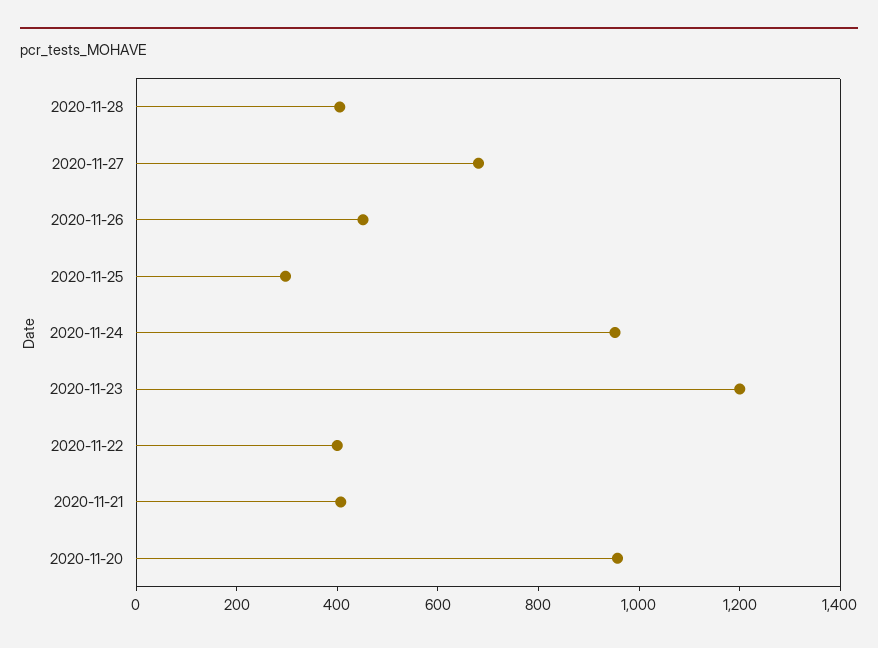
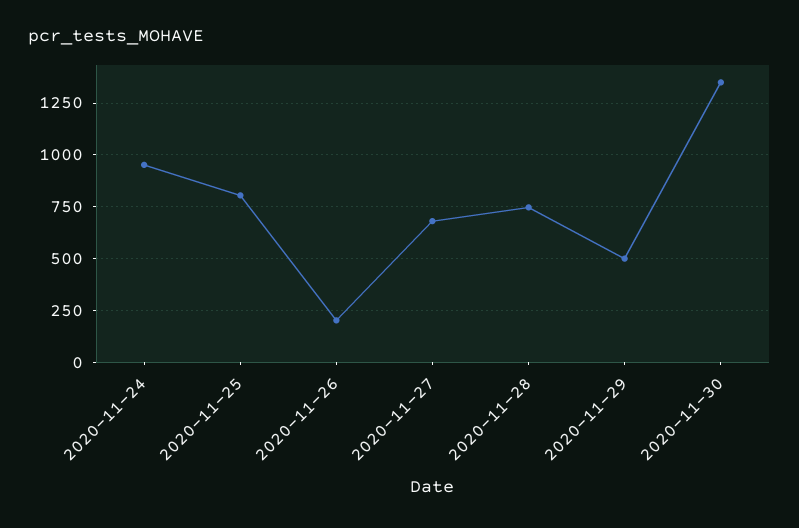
2020-11-28: 400 -> 750
2020-11-26: 450 -> 200
2020-11-25: 300 -> 800
2020-11-23: 1200 -> none
2020-11-22: 400 -> none
2020-11-21: 400 -> none
2020-11-20: 950 -> none
2020-11-29: none -> 500
2020-11-30: none -> 1350

